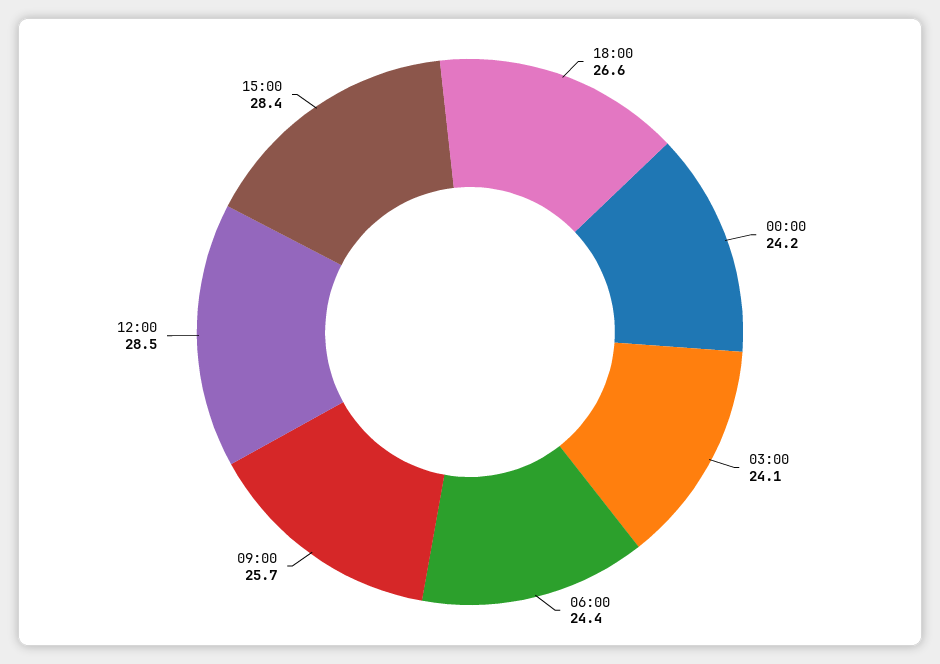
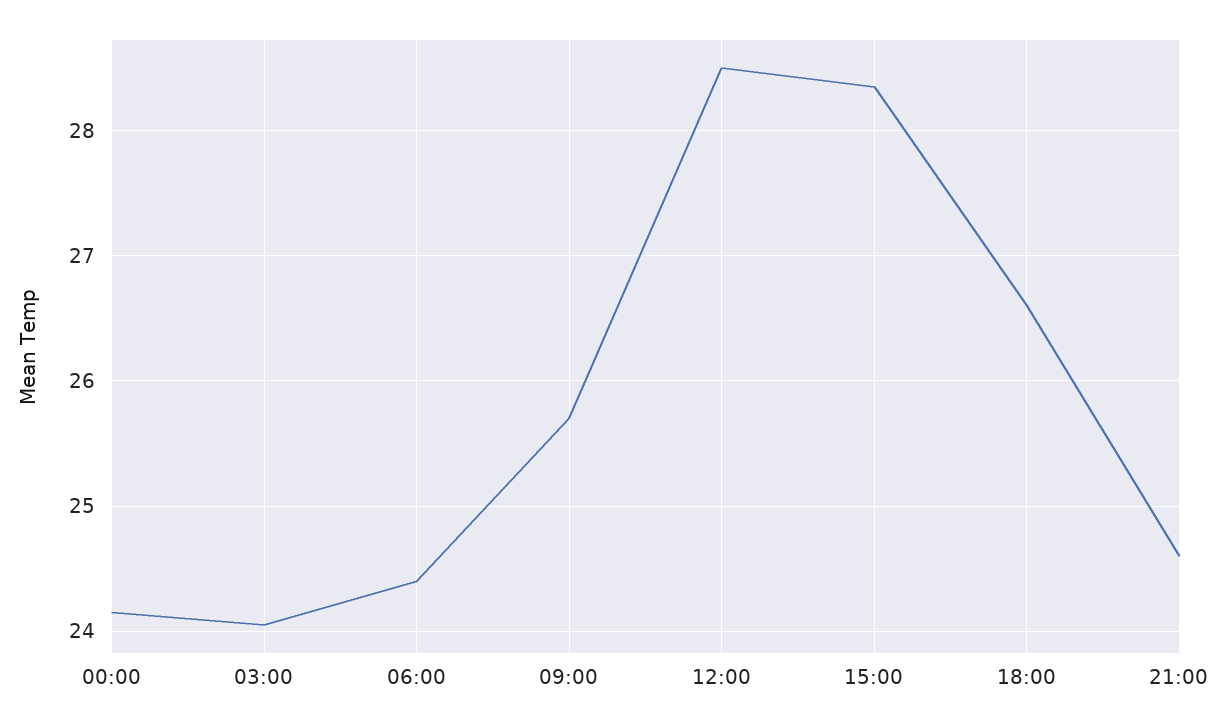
21:00: none -> 24.6

